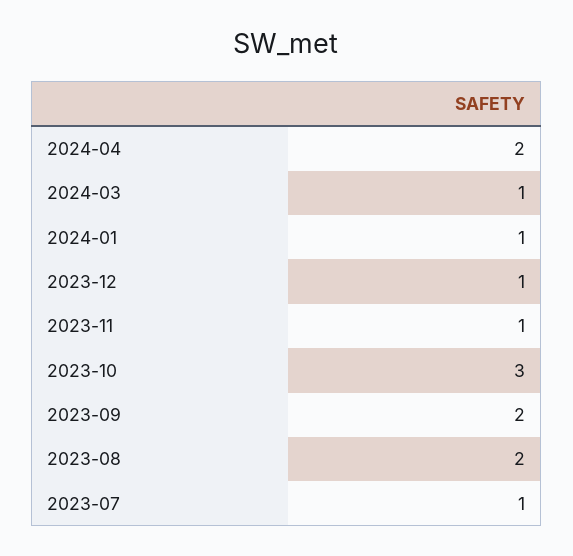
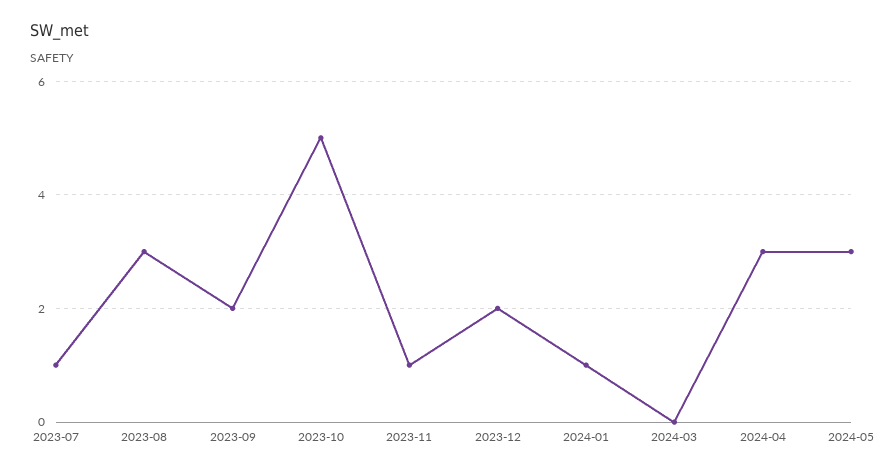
2024-04: 2 -> 3
2024-03: 1 -> 0
2023-12: 1 -> 2
2023-10: 3 -> 5
2023-08: 2 -> 3
2024-05: none -> 3

